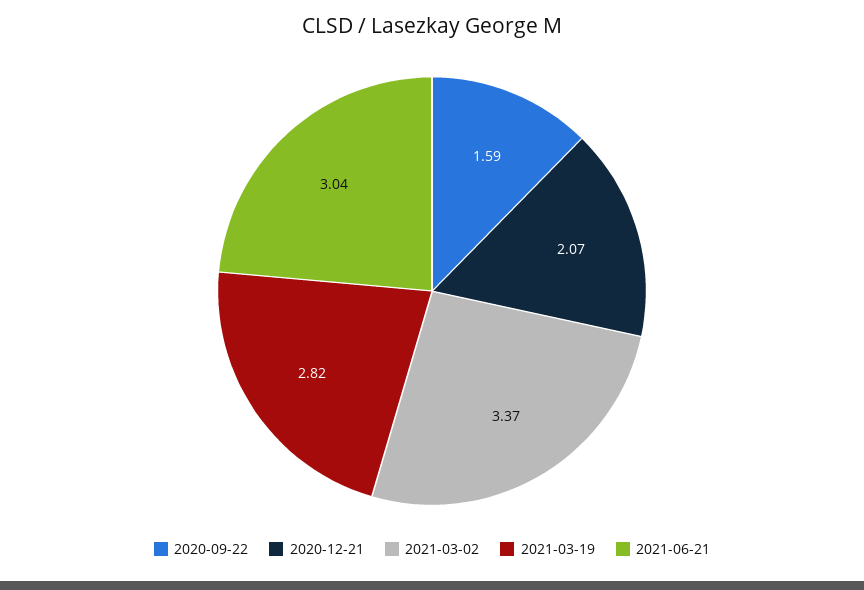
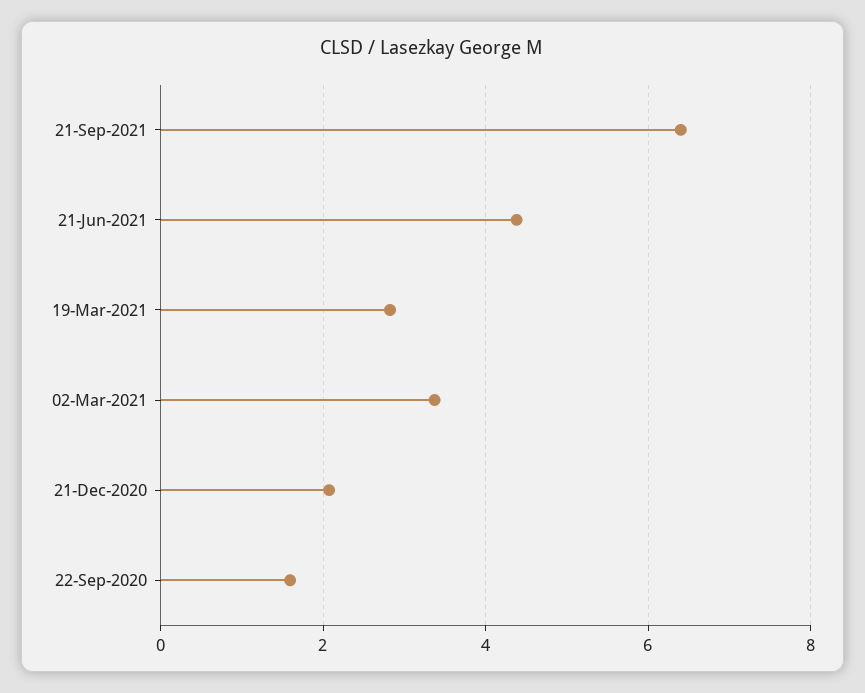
2021-06-21: 3.04 -> 4.4
21-Sep-2021: none -> 6.4

